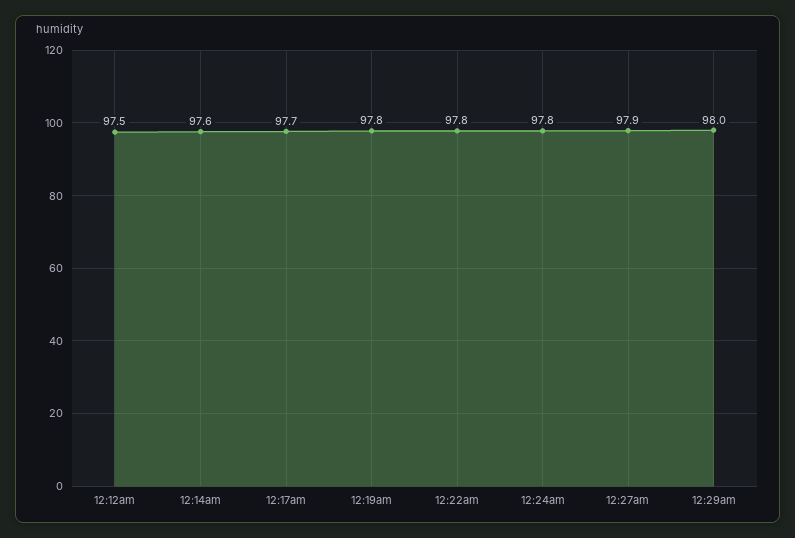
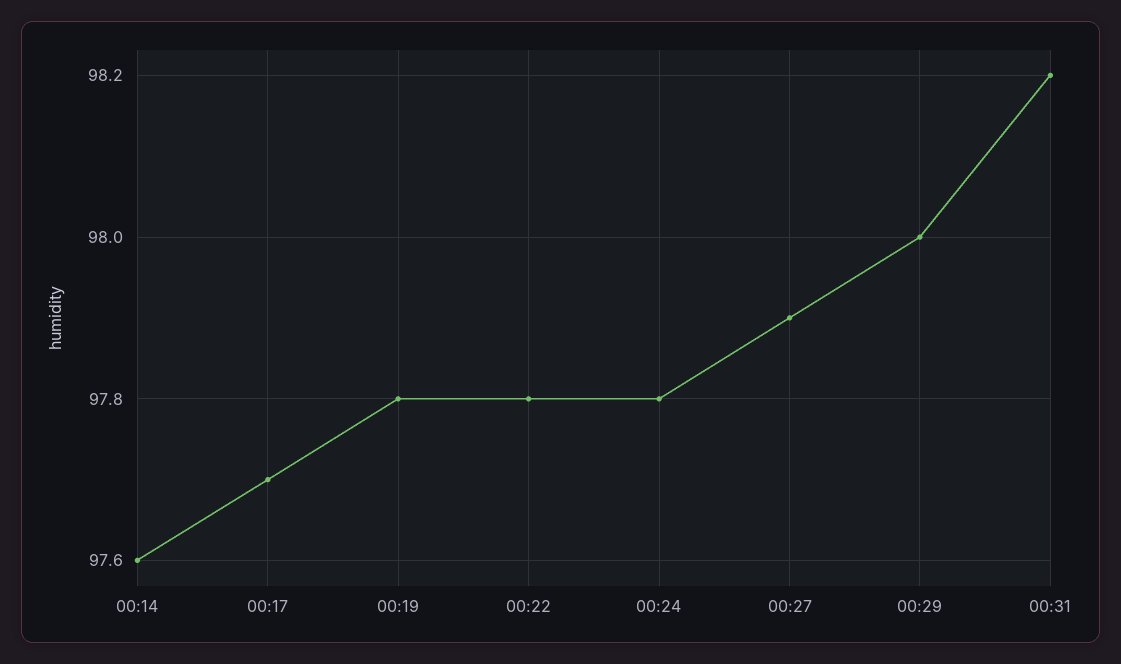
12:12am: 97.5 -> none
00:31: none -> 98.2

